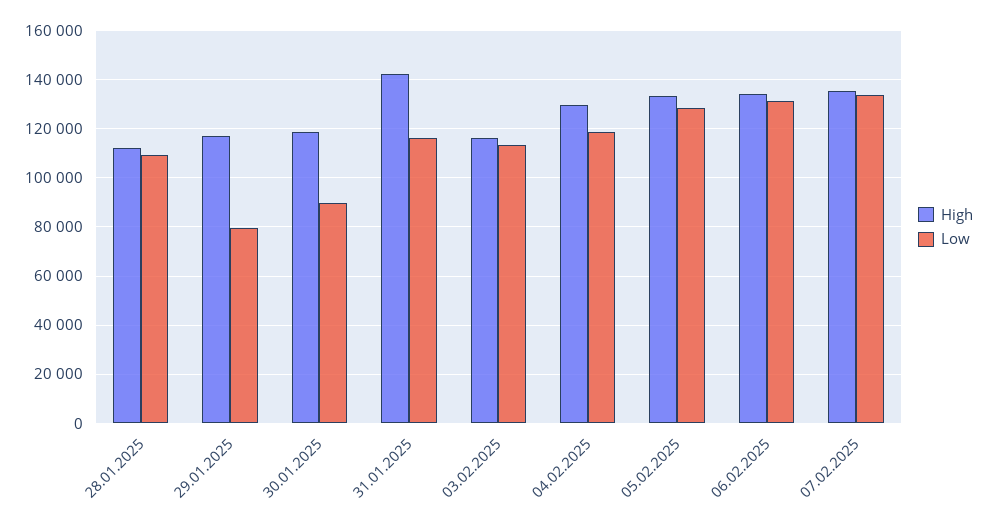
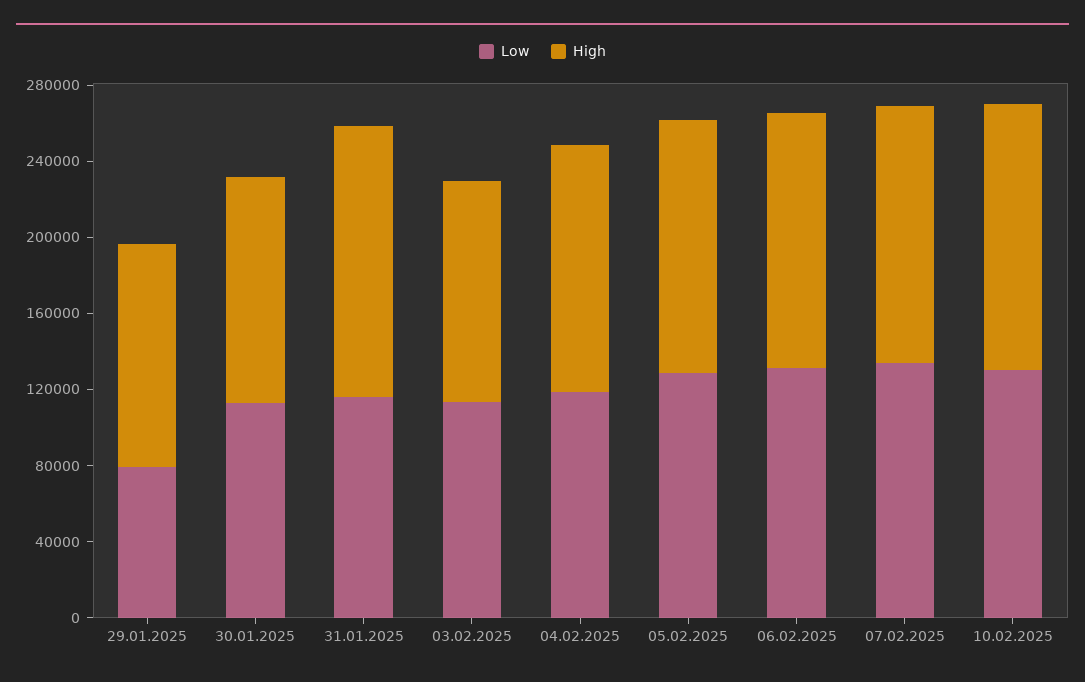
High, 28.01.2025: 112500 -> none
Low, 28.01.2025: 110000 -> none
Low, 30.01.2025: 90000 -> 110000
Low, 10.02.2025: none -> 130000
High, 10.02.2025: none -> 140000

